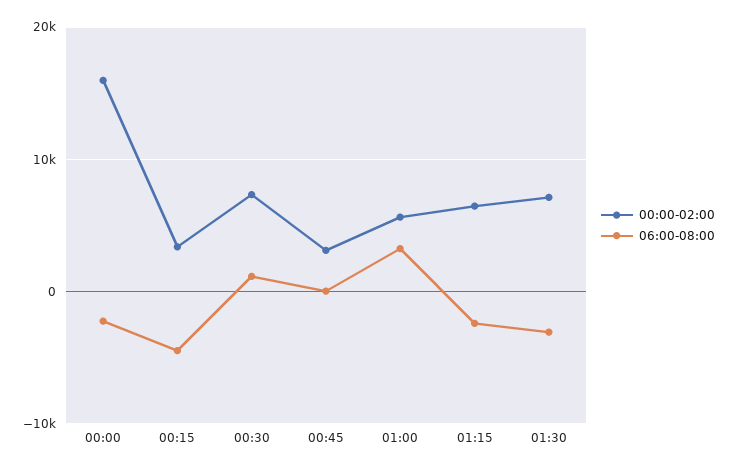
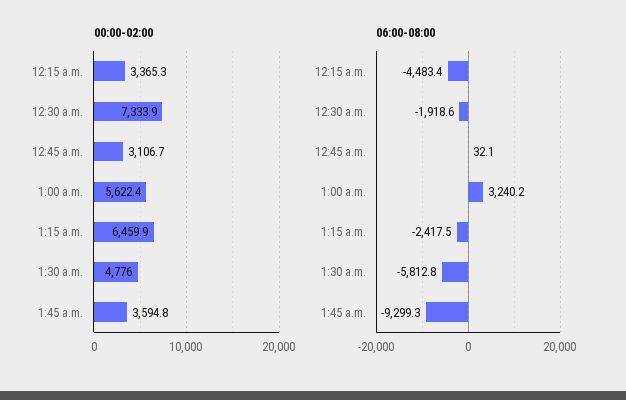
00:00-02:00, 00:00: 16000 -> none
06:00-08:00, 00:00: -2000 -> none
06:00-08:00, 00:30: 1000 -> -1918.6
00:00-02:00, 01:30: 7000 -> 4776
06:00-08:00, 01:30: -3000 -> -5812.8
00:00-02:00, 1:45 a.m.: none -> 3594.8
06:00-08:00, 1:45 a.m.: none -> -9299.3

